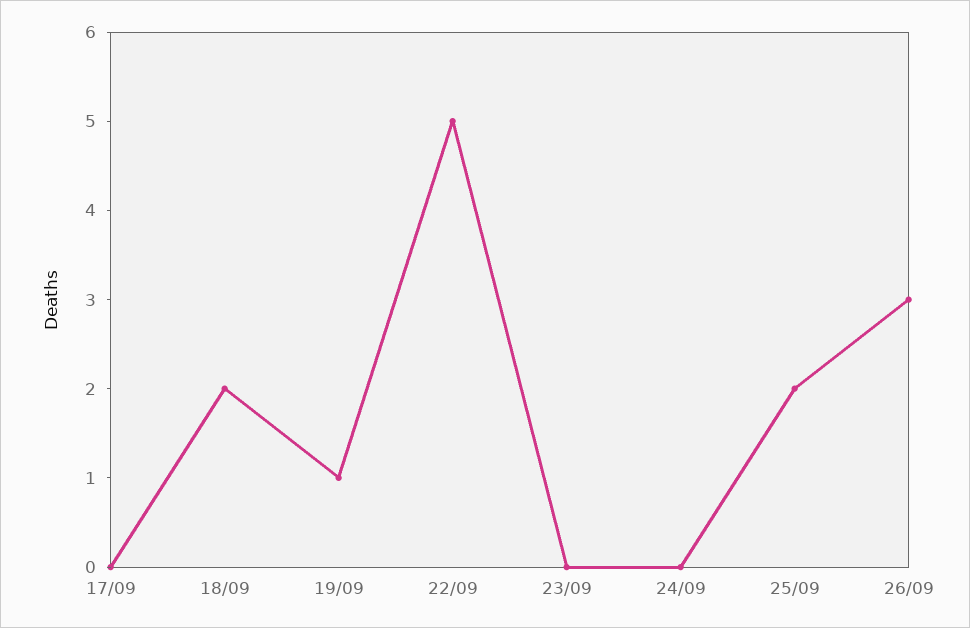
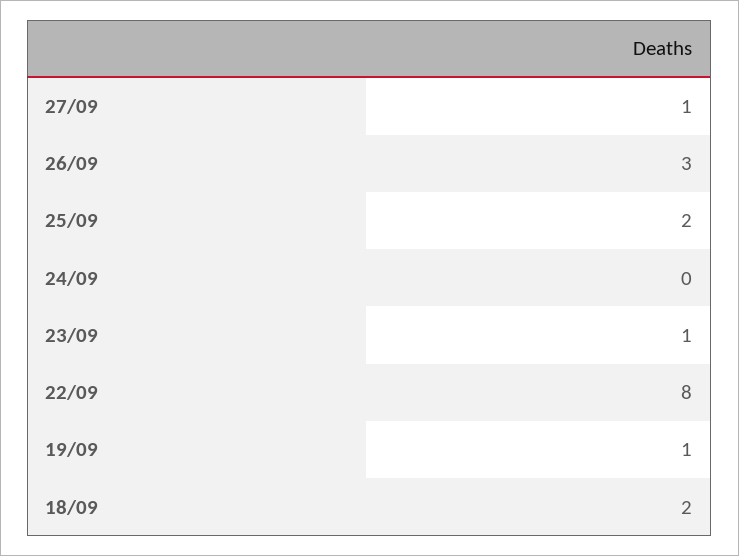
17/09: 0 -> none
22/09: 5 -> 8
23/09: 0 -> 1
27/09: none -> 1

